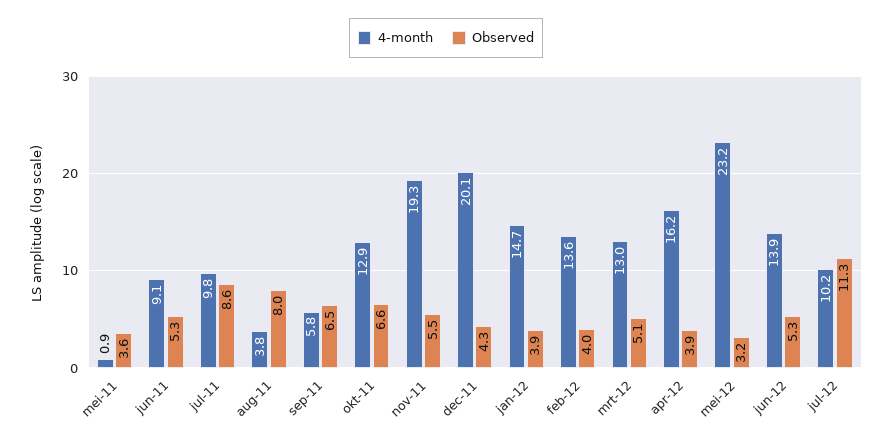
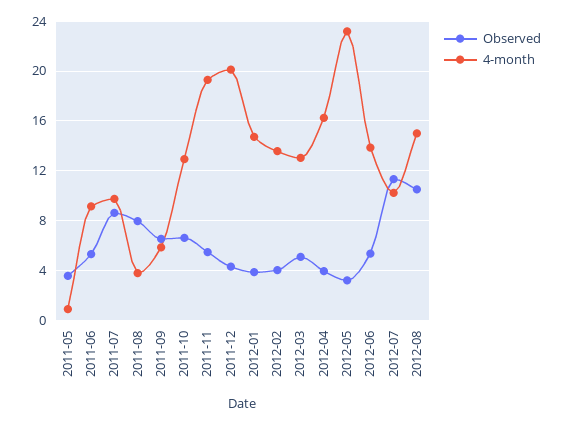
Observed, 2012-08: none -> 10.5
4-month, 2012-08: none -> 15

